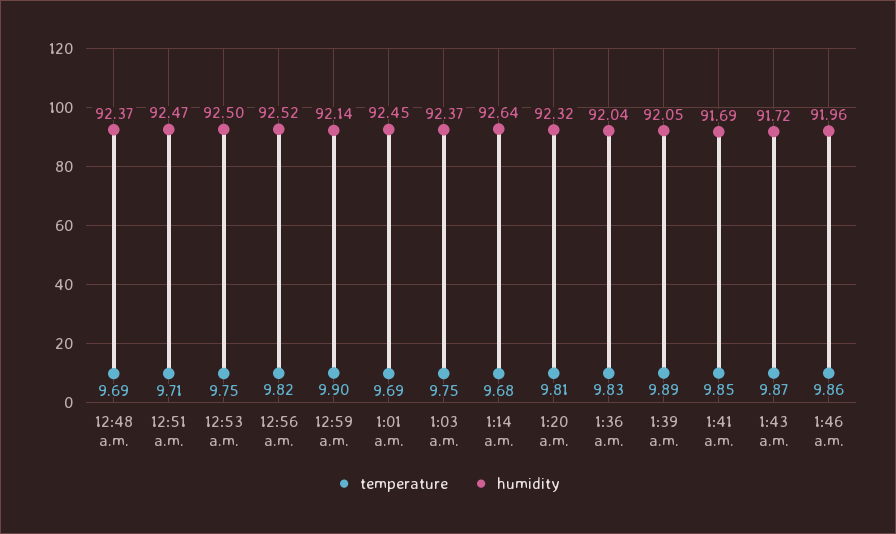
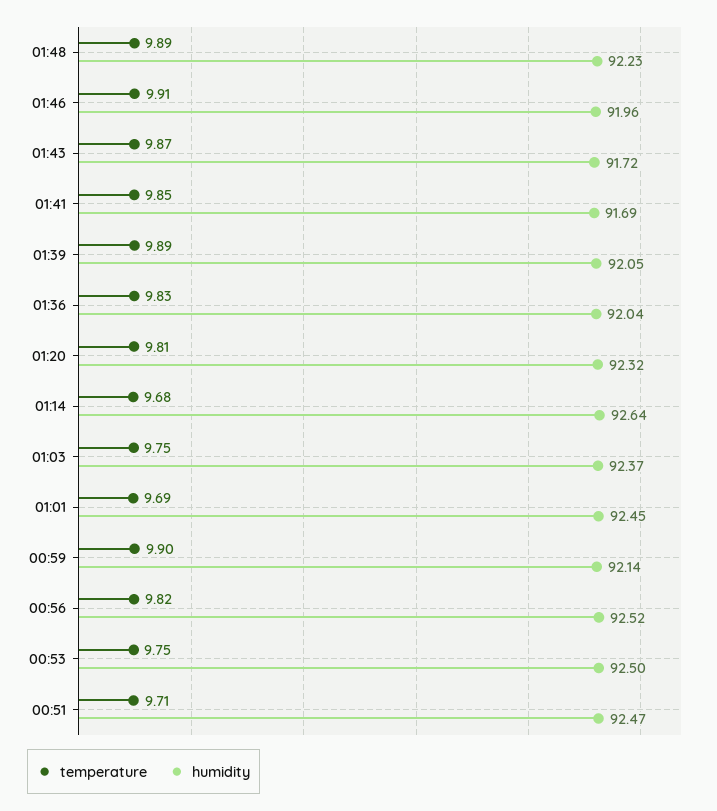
temperature, 12:48 a.m.: 9.69 -> none
humidity, 12:48 a.m.: 92.37 -> none
temperature, 1:46 a.m.: 9.86 -> 9.91
temperature, 01:48: none -> 9.89
humidity, 01:48: none -> 92.23

